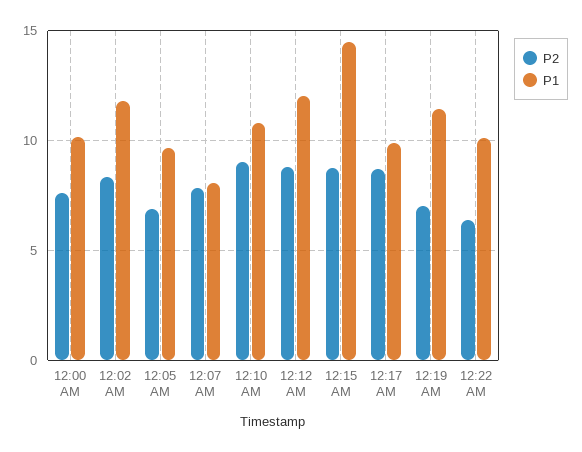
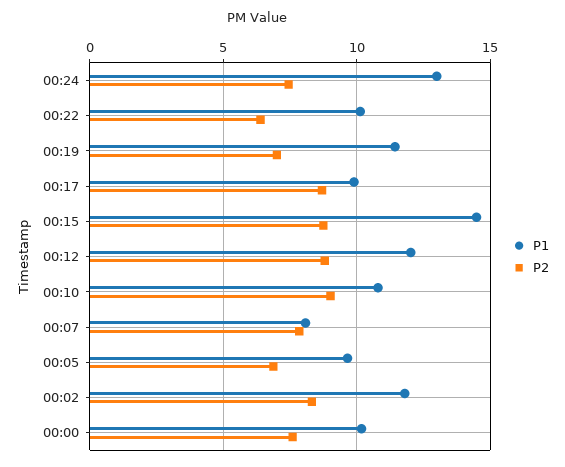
P1, 00:24: none -> 13
P2, 00:24: none -> 7.5

